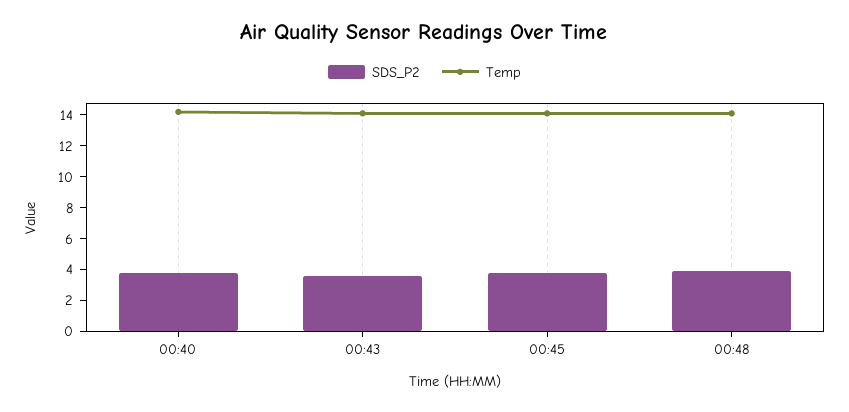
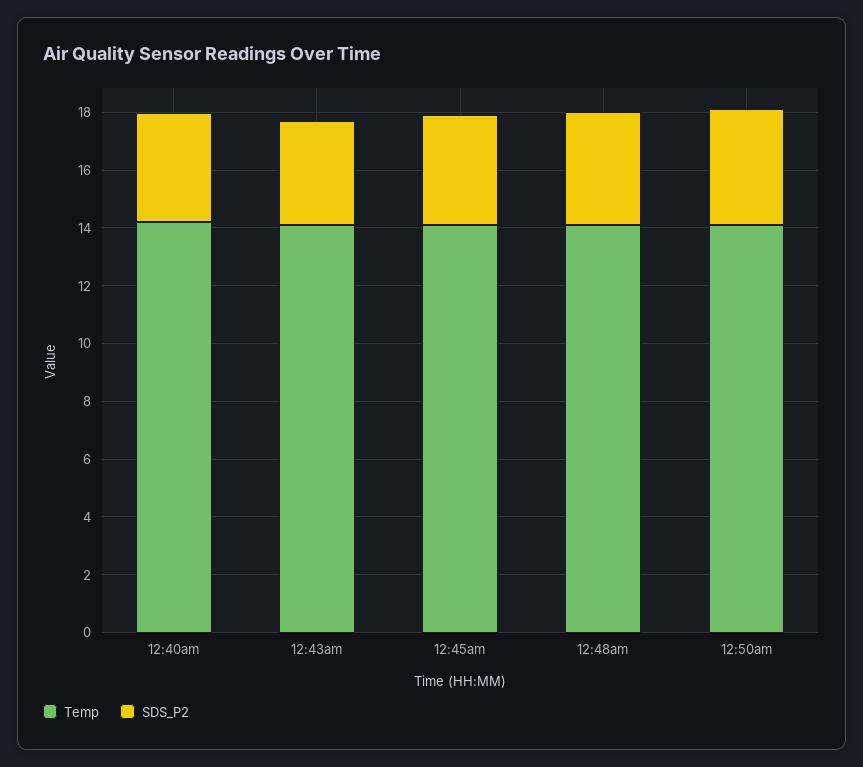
Temp, 12:50am: none -> 14
SDS_P2, 12:50am: none -> 4

